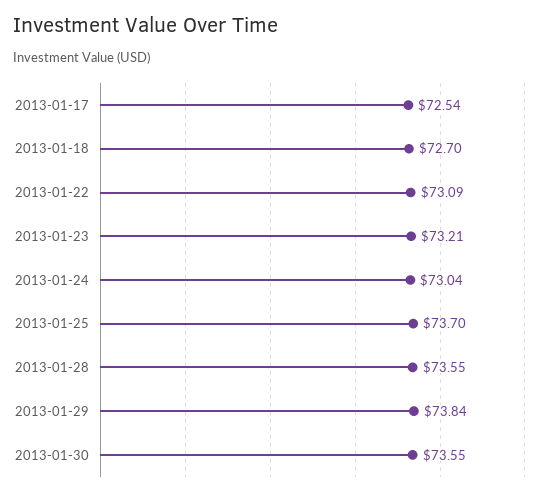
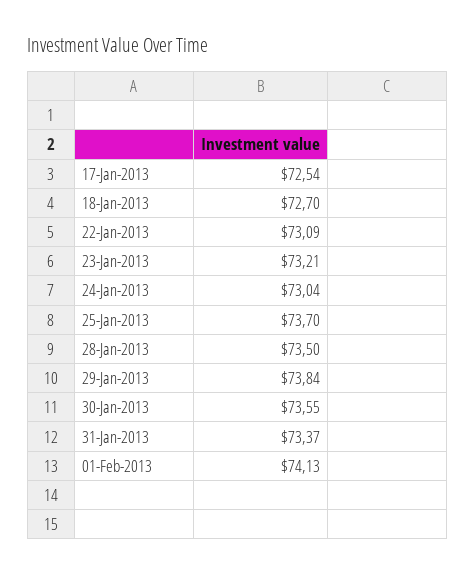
2013-01-28: 73.55 -> 73.5
31-Jan-2013: none -> 73.37
01-Feb-2013: none -> 74.13

